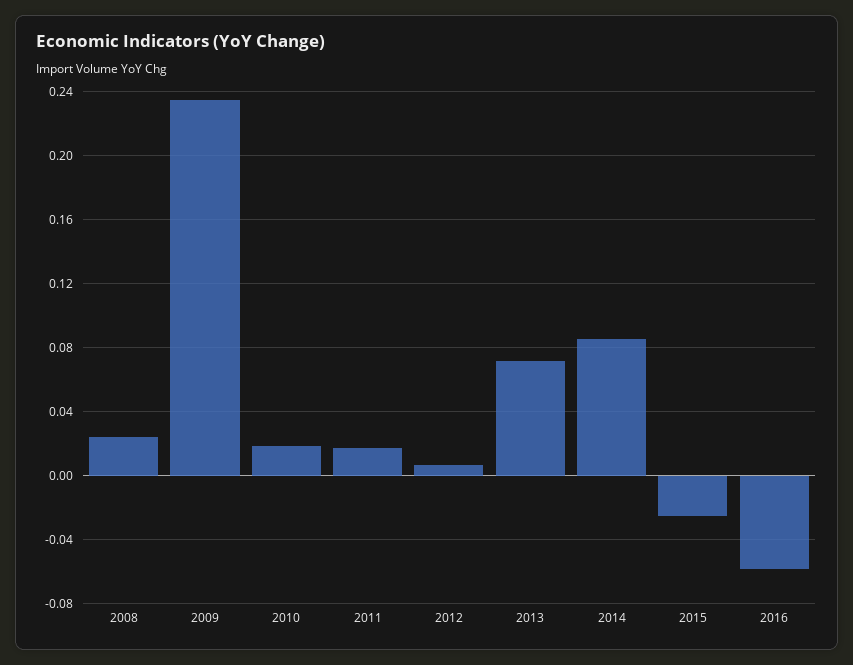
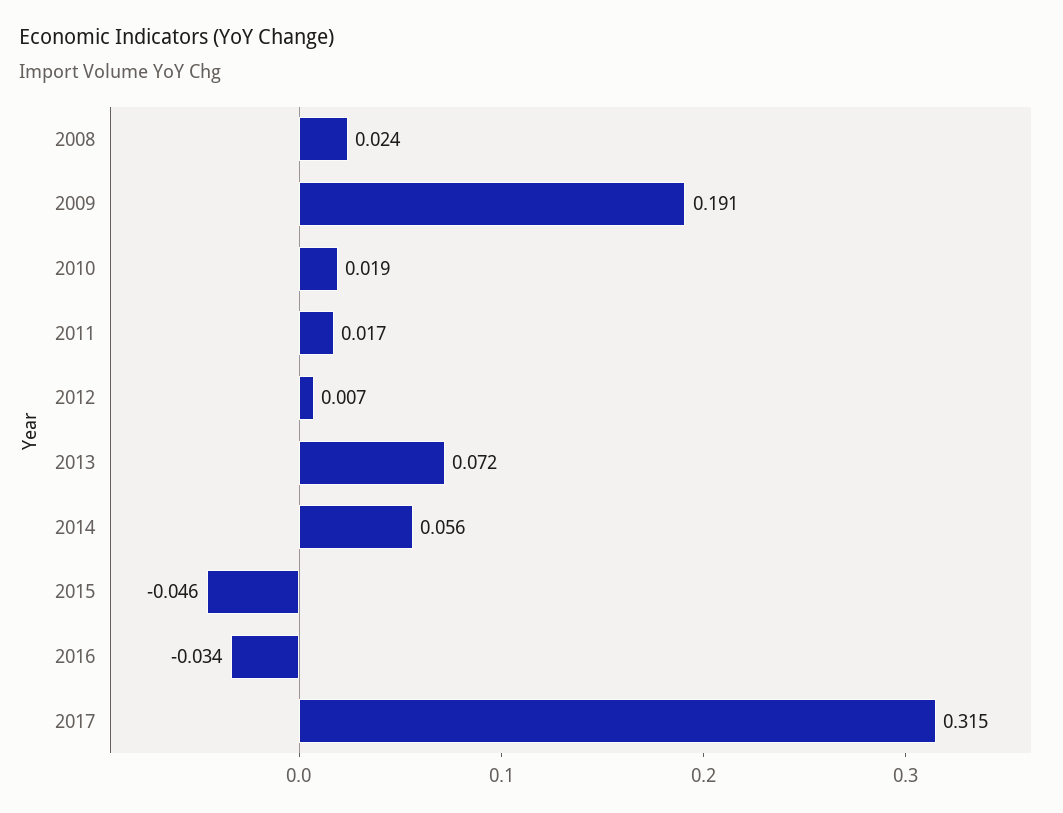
2009: 0.235 -> 0.191
2014: 0.085 -> 0.056
2015: -0.025 -> -0.046
2016: -0.06 -> -0.034
2017: none -> 0.315

